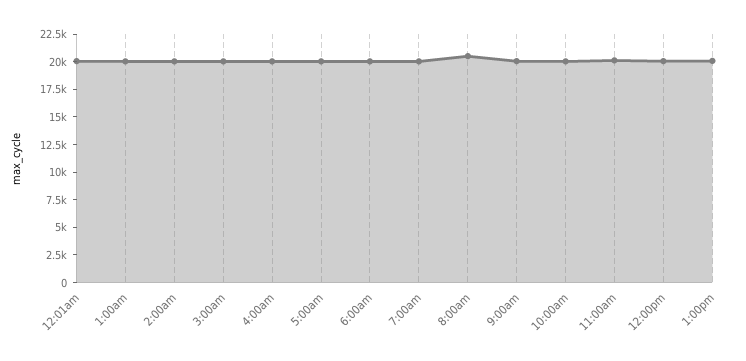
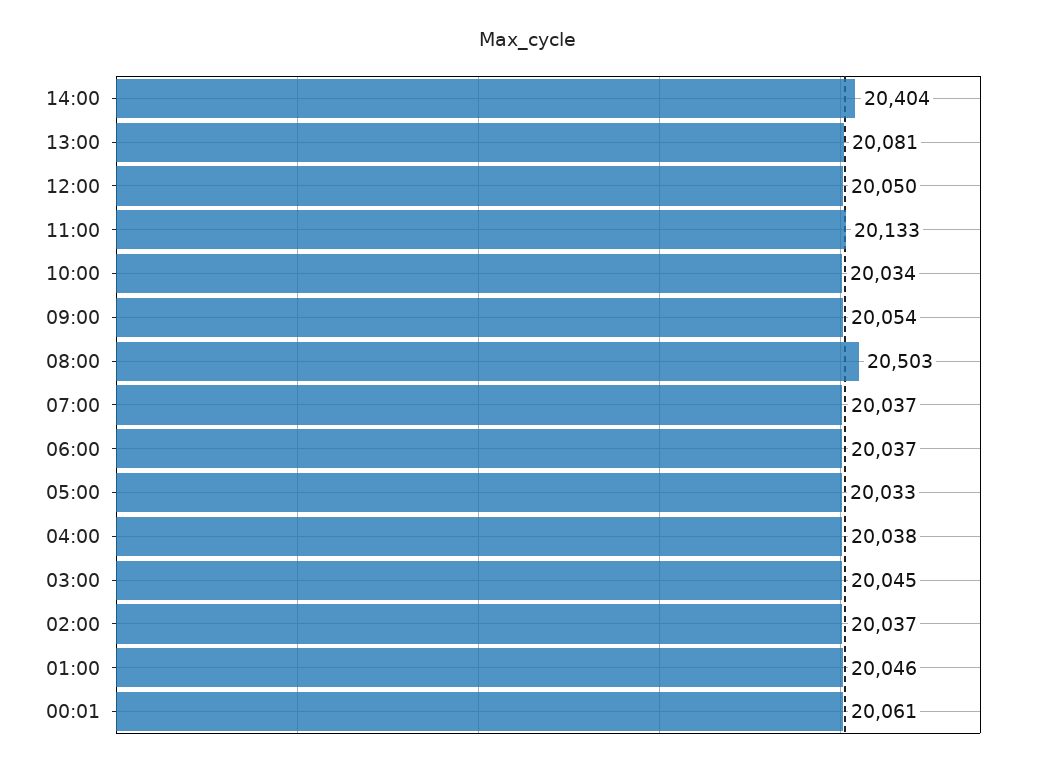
14:00: none -> 20404

